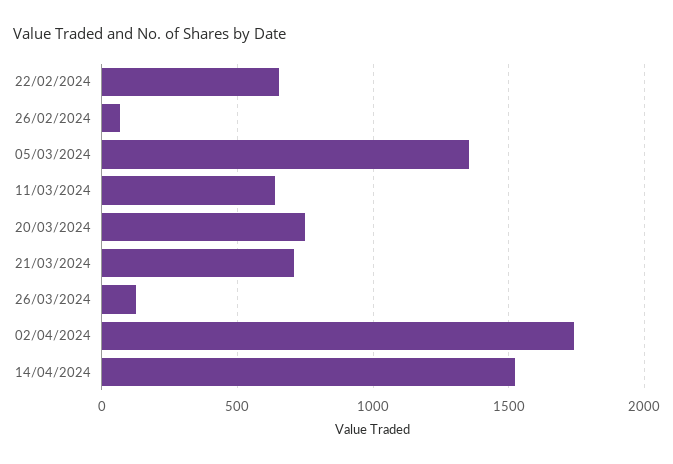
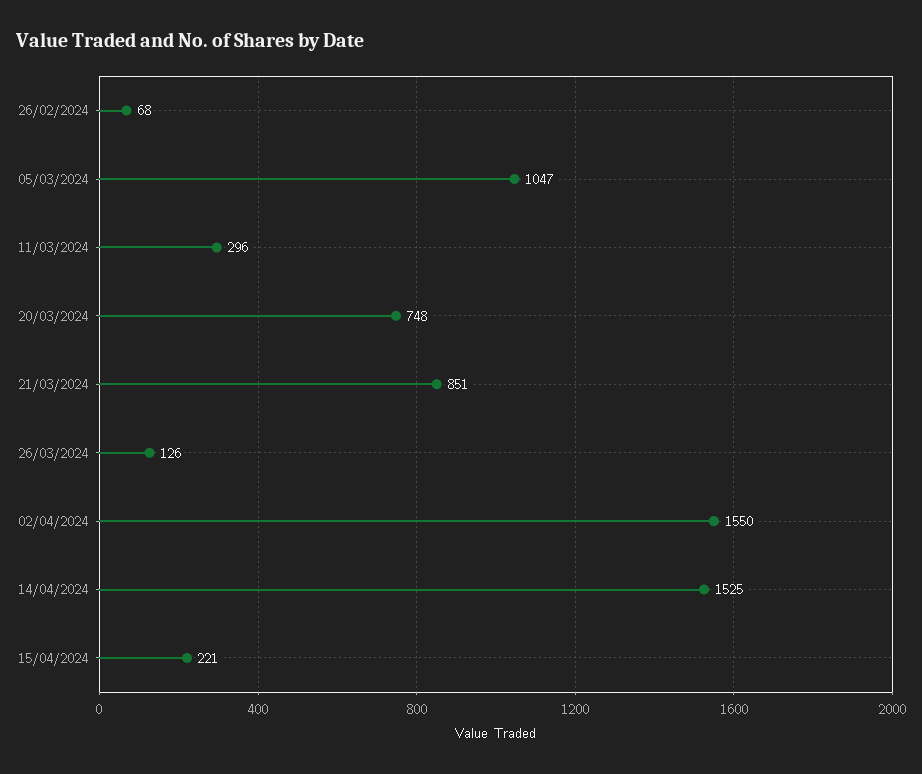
22/02/2024: 650 -> none
05/03/2024: 1350 -> 1047
11/03/2024: 650 -> 296
21/03/2024: 700 -> 851
02/04/2024: 1750 -> 1550
15/04/2024: none -> 221

